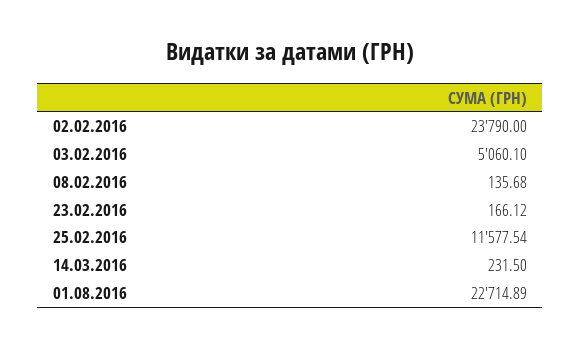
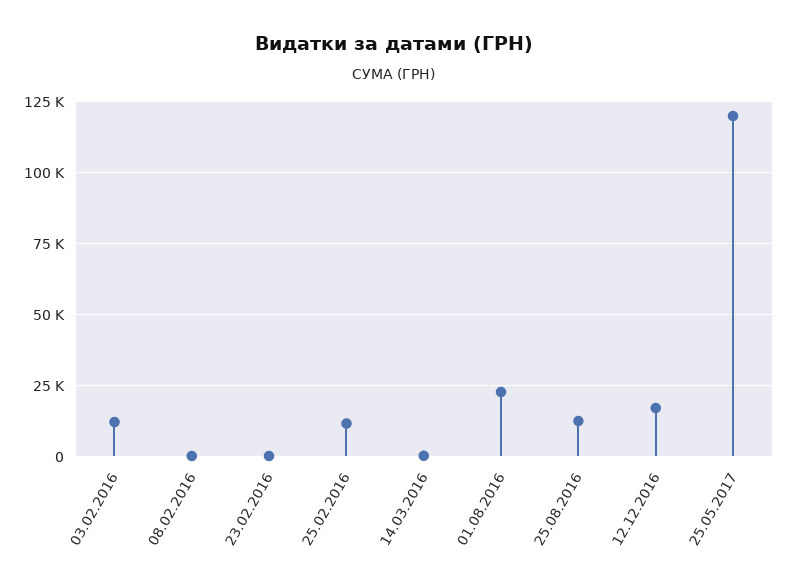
02.02.2016: 23790 -> none
03.02.2016: 5060.1 -> 12500
25.08.2016: none -> 12500
12.12.2016: none -> 17500
25.05.2017: none -> 120000

